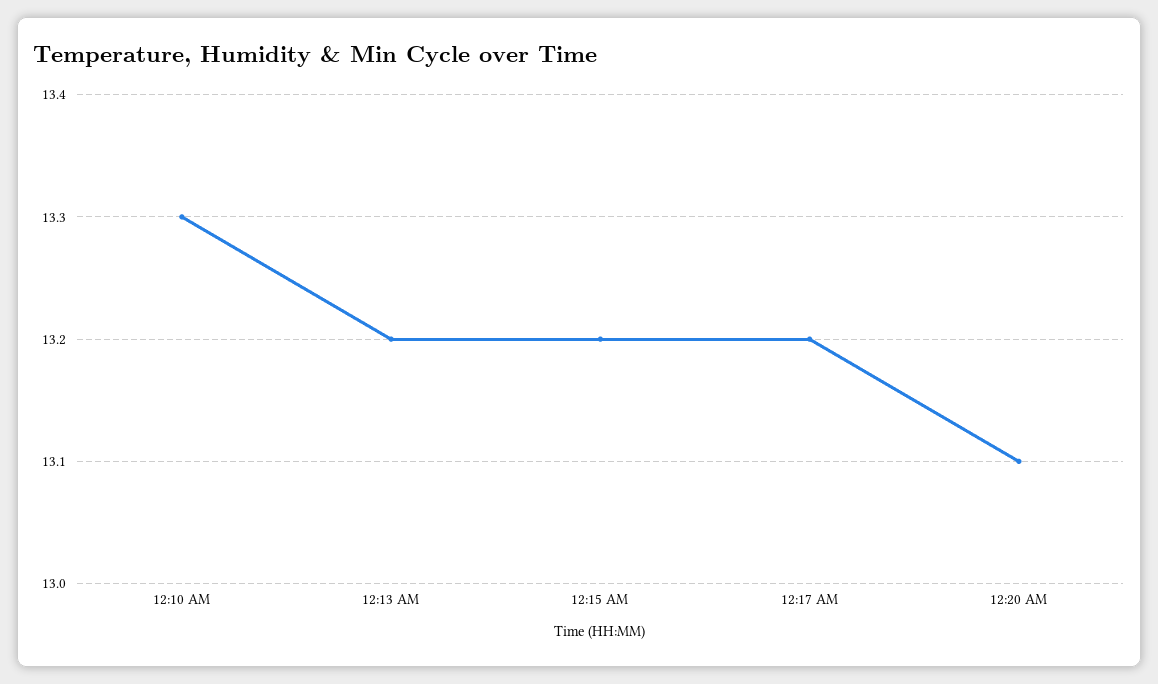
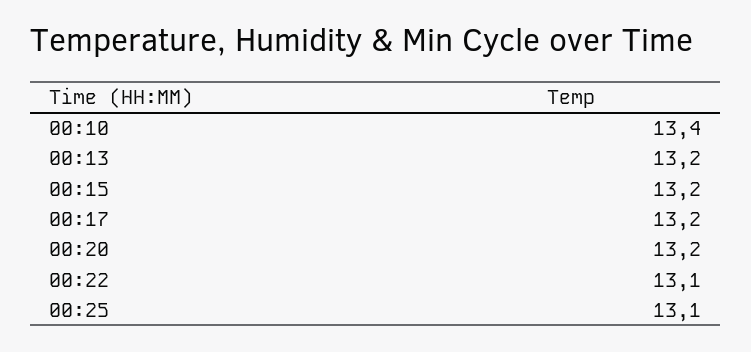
12:10 AM: 13.3 -> 13.4
12:20 AM: 13.1 -> 13.2
00:22: none -> 13.1
00:25: none -> 13.1

